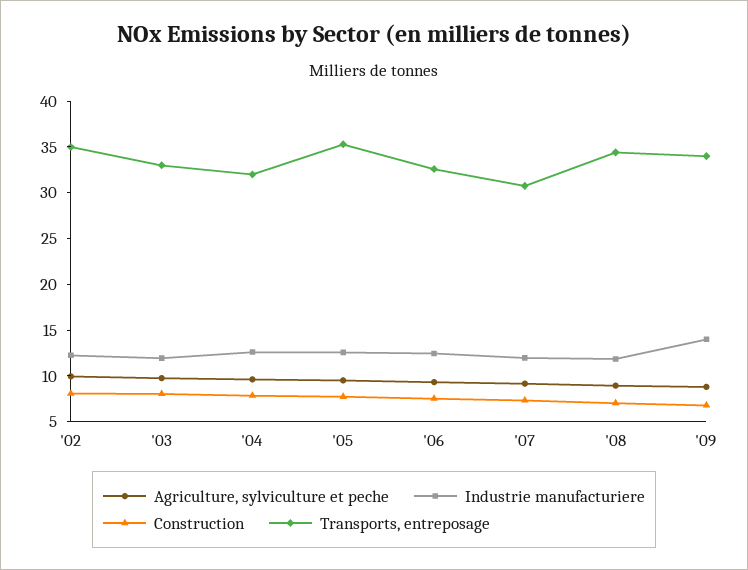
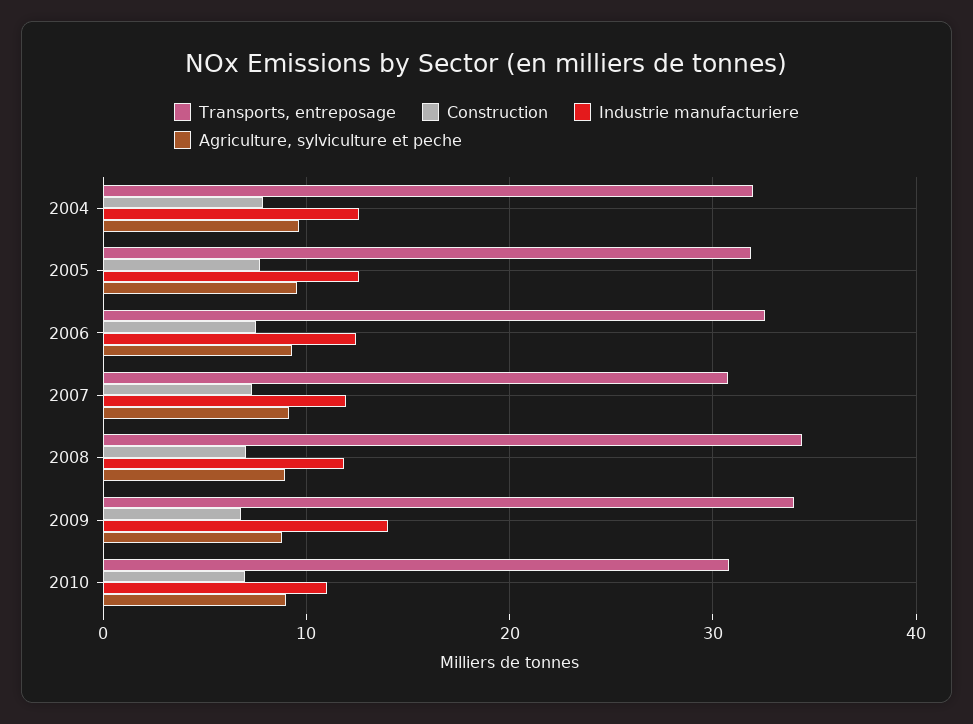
Agriculture, sylviculture et peche, '02: 10 -> none
Industrie manufacturiere, '02: 12 -> none
Construction, '02: 8 -> none
Transports, entreposage, '02: 35 -> none
Agriculture, sylviculture et peche, '03: 10 -> none
Industrie manufacturiere, '03: 12 -> none
Construction, '03: 8 -> none
Transports, entreposage, '03: 33 -> none
Transports, entreposage, '05: 35 -> 32
Transports, entreposage, 2010: none -> 31
Construction, 2010: none -> 7
Industrie manufacturiere, 2010: none -> 11
Agriculture, sylviculture et peche, 2010: none -> 9

